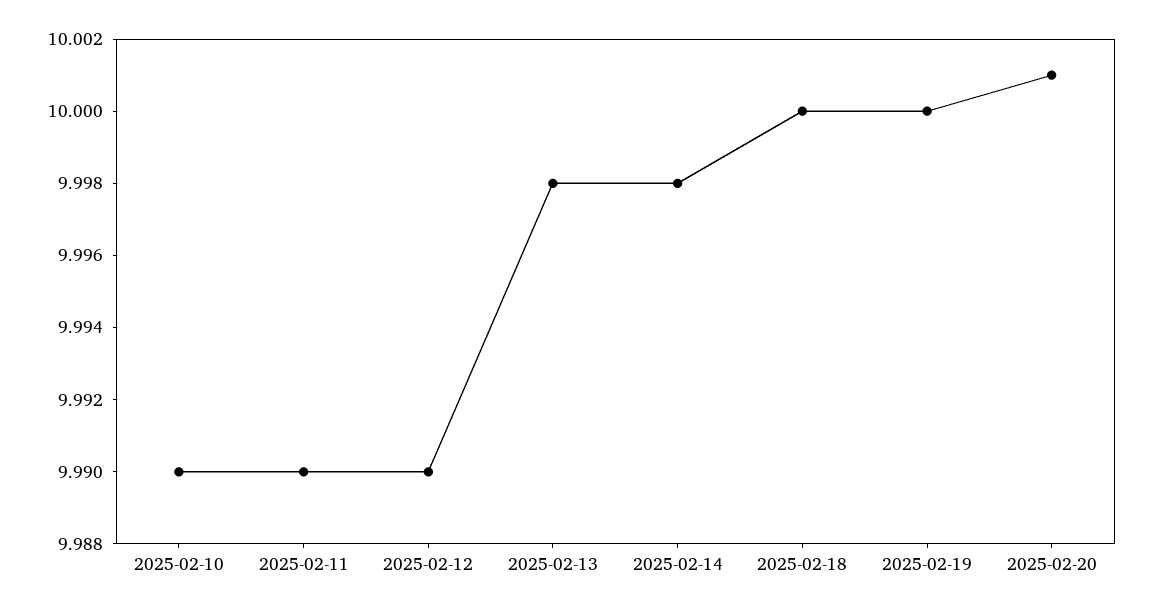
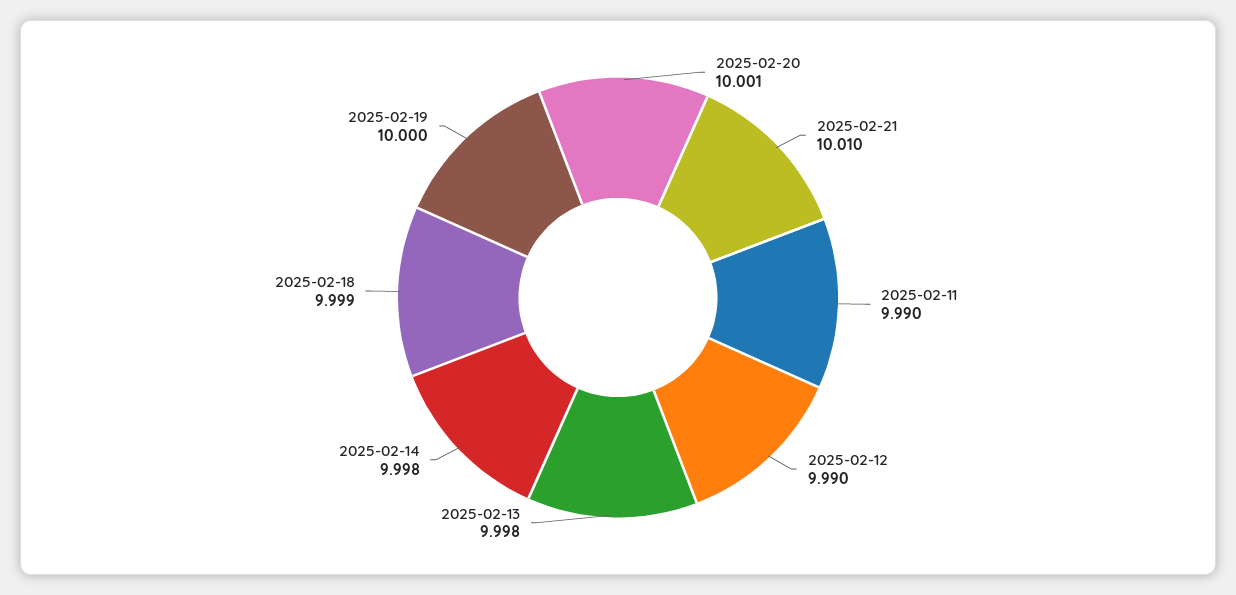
2025-02-10: 9.99 -> none
2025-02-18: 10 -> 9.999
2025-02-21: none -> 10.01

